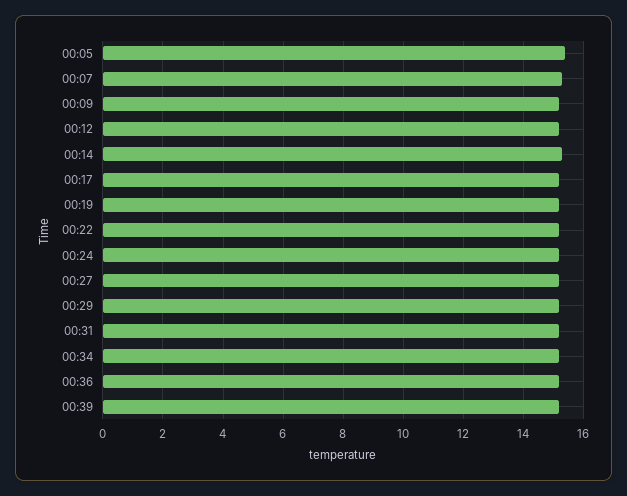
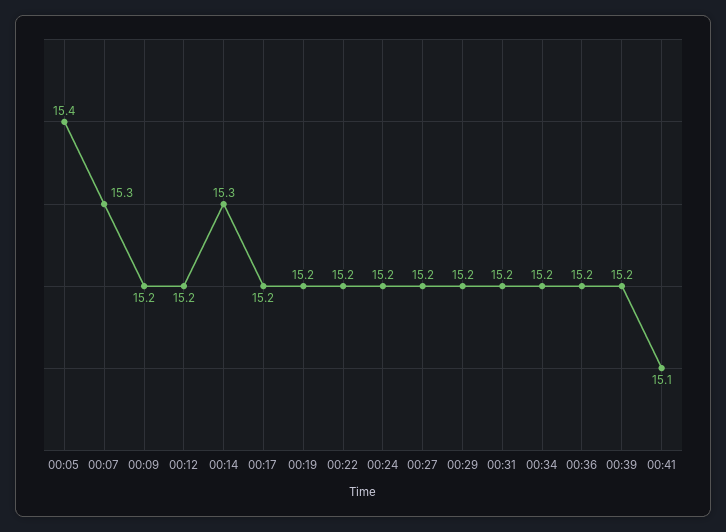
00:41: none -> 15.1

